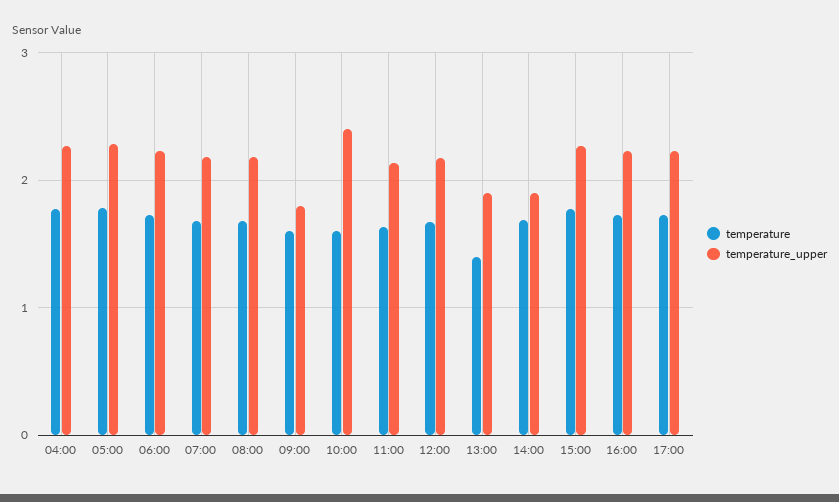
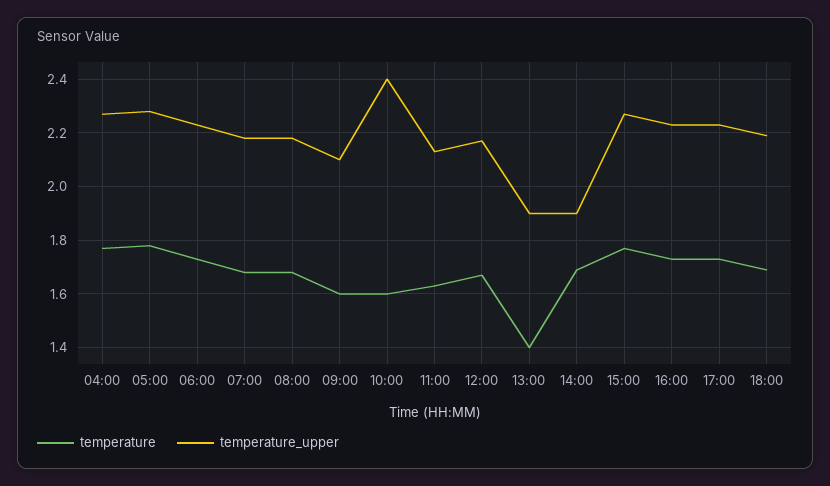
temperature_upper, 09:00: 1.8 -> 2.1
temperature, 18:00: none -> 1.7
temperature_upper, 18:00: none -> 2.2

